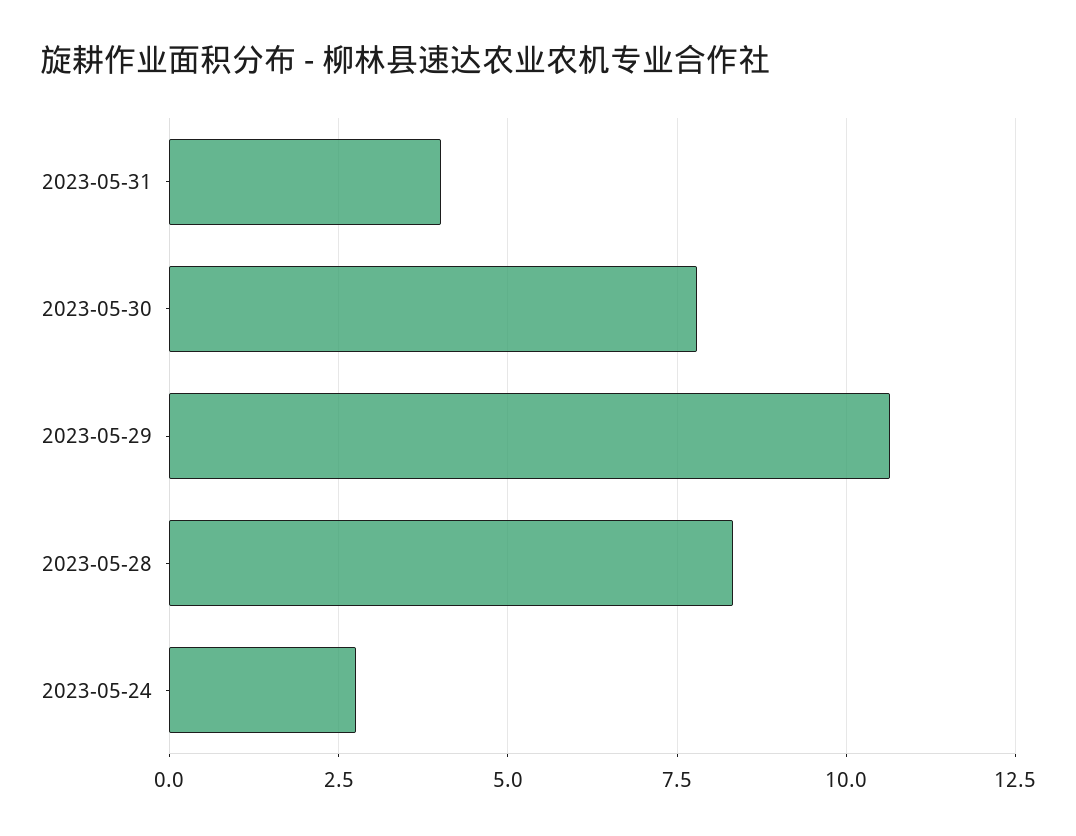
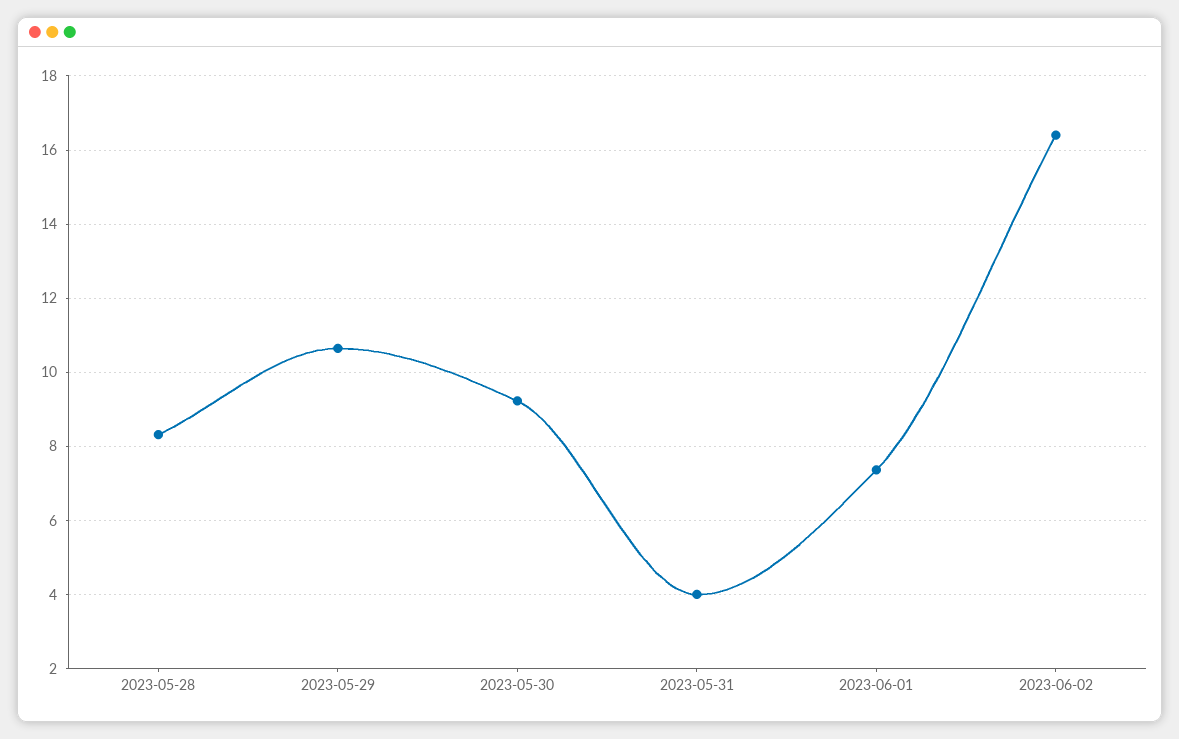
2023-05-30: 7.75 -> 9.2
2023-05-24: 2.75 -> none
2023-06-01: none -> 7.4
2023-06-02: none -> 16.4

